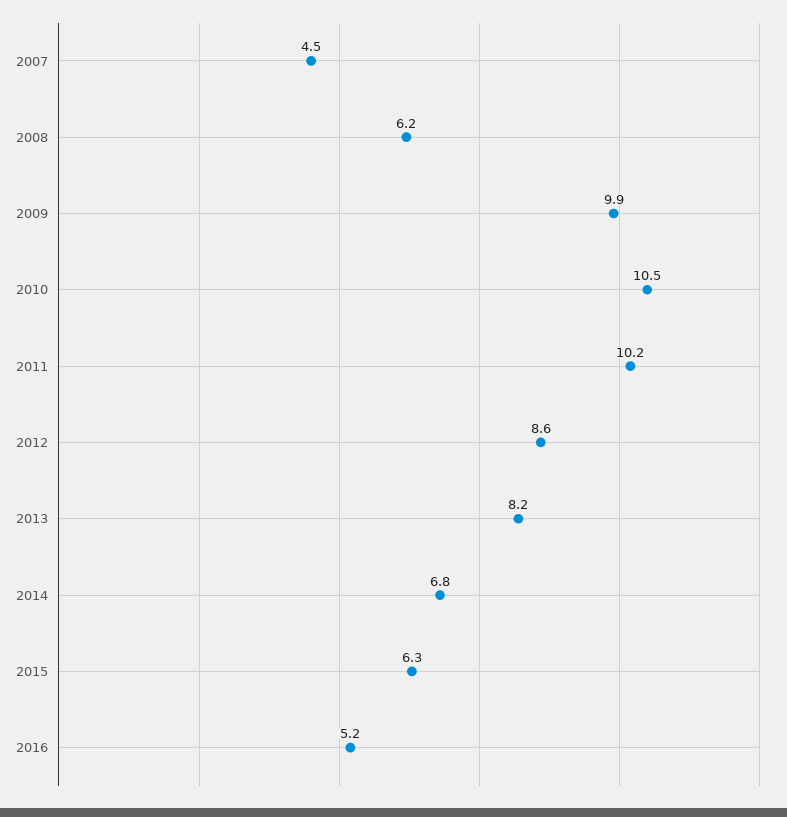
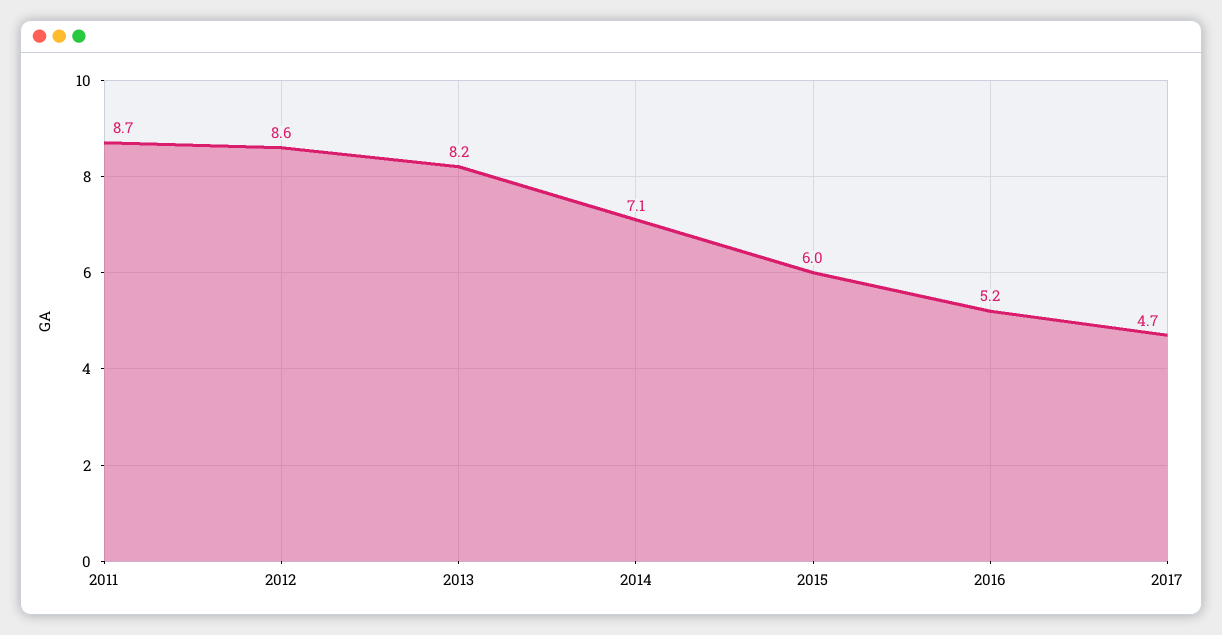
2007: 4.5 -> none
2008: 6.2 -> none
2009: 9.9 -> none
2010: 10.5 -> none
2011: 10.2 -> 8.7
2014: 6.8 -> 7.1
2015: 6.3 -> 6
2017: none -> 4.7

